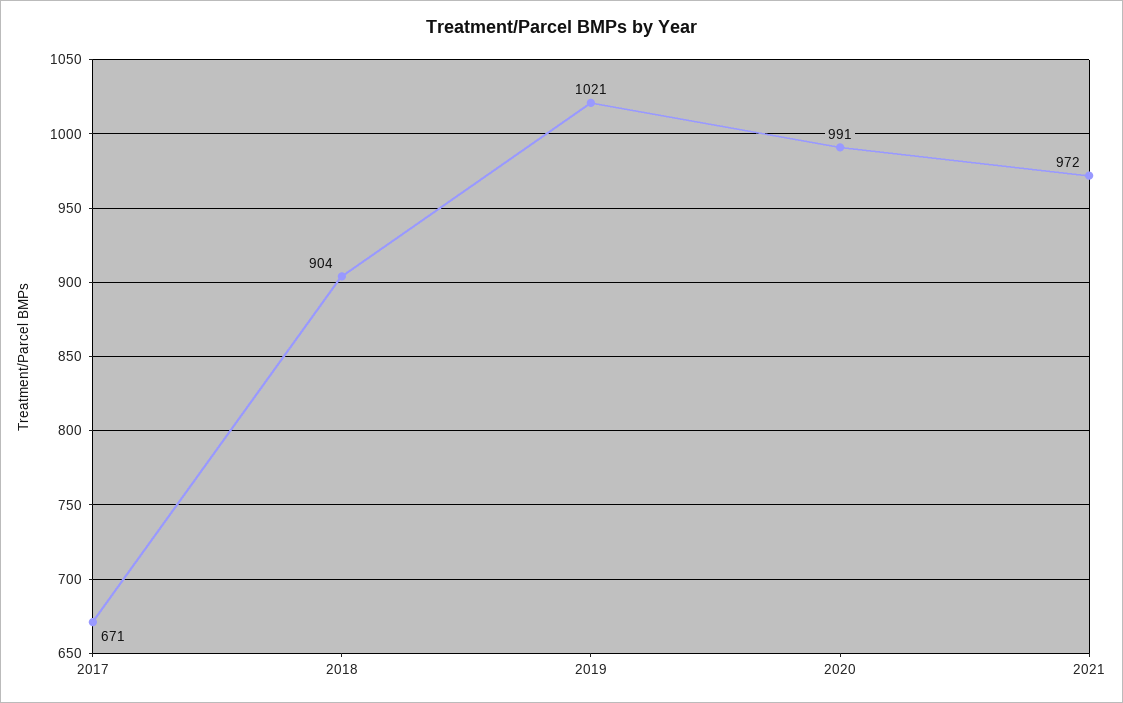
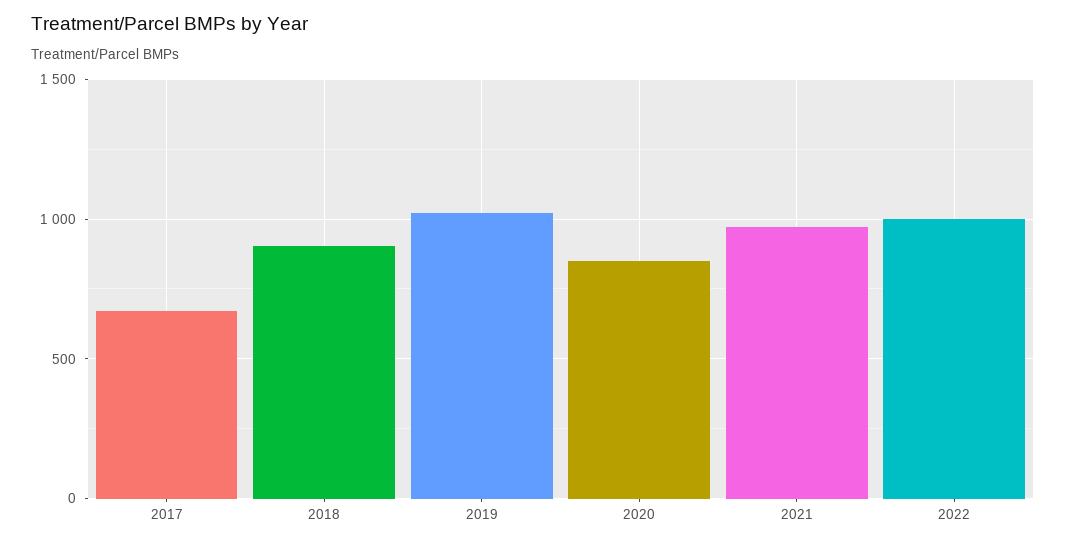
2020: 991 -> 850
2022: none -> 1000

